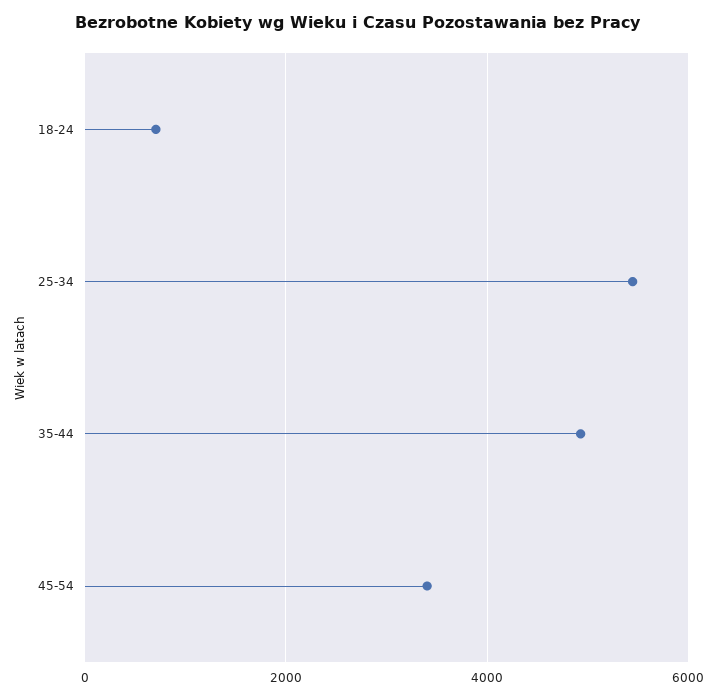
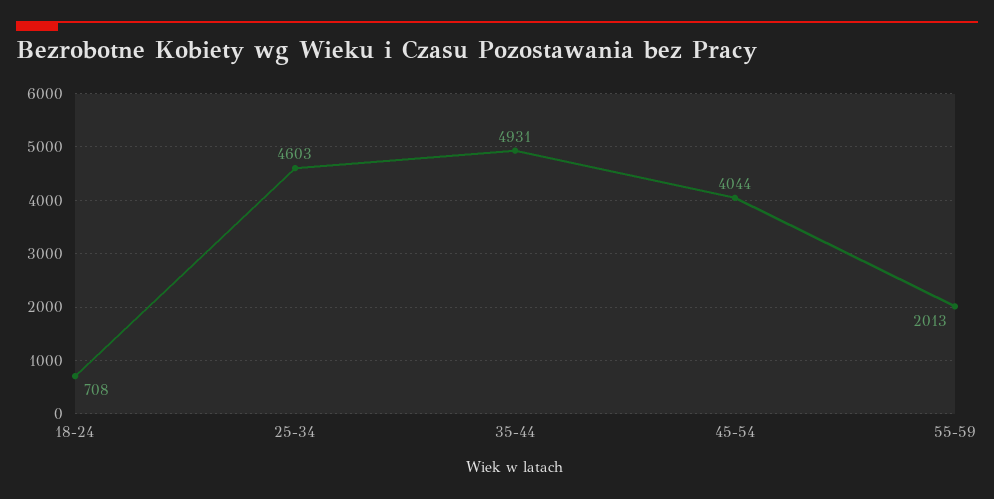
25-34: 5400 -> 4603
45-54: 3400 -> 4044
55-59: none -> 2013

